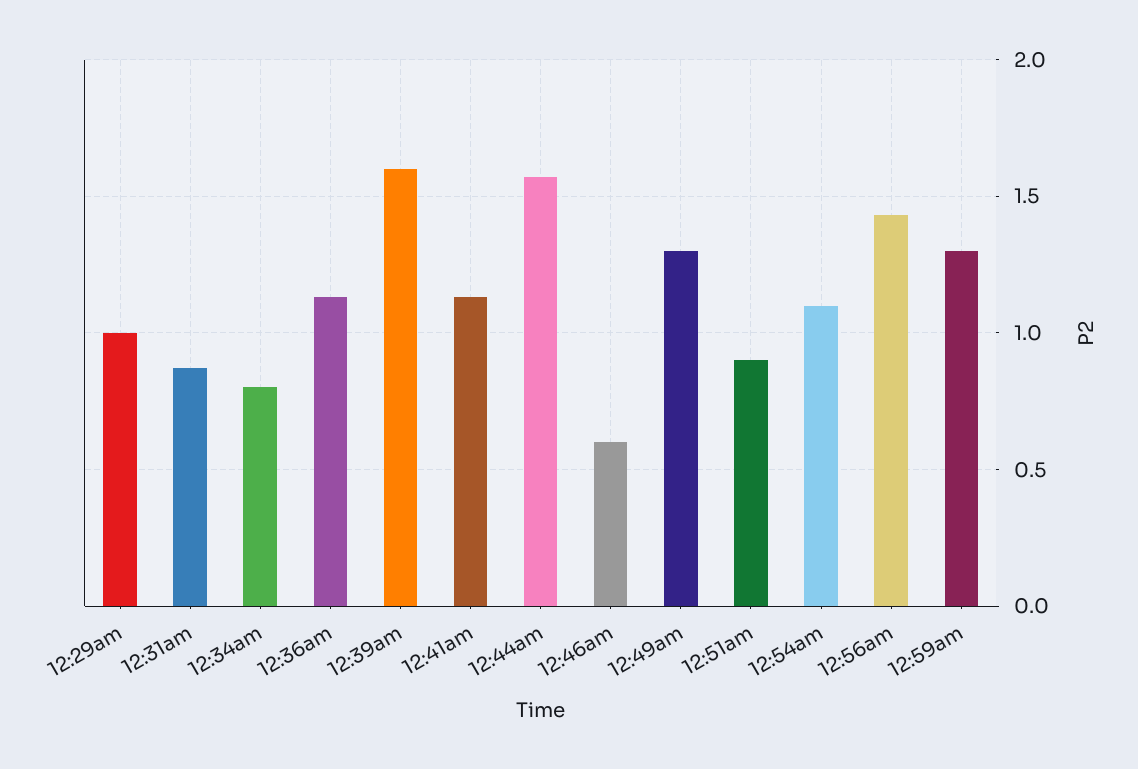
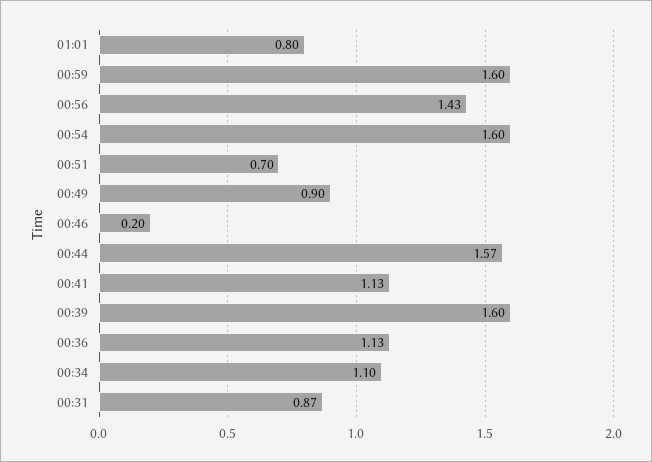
12:29am: 1 -> none
12:34am: 0.8 -> 1.1
12:46am: 0.6 -> 0.2
12:49am: 1.3 -> 0.9
12:51am: 0.9 -> 0.7
12:54am: 1.1 -> 1.6
12:59am: 1.3 -> 1.6
01:01: none -> 0.8

